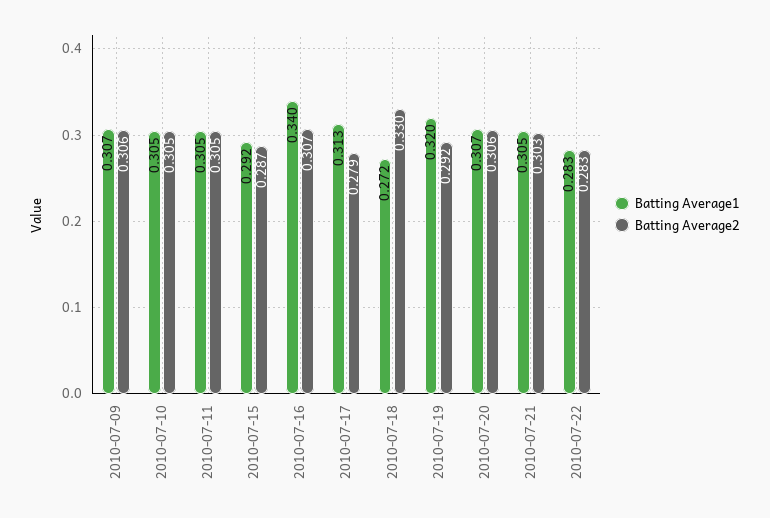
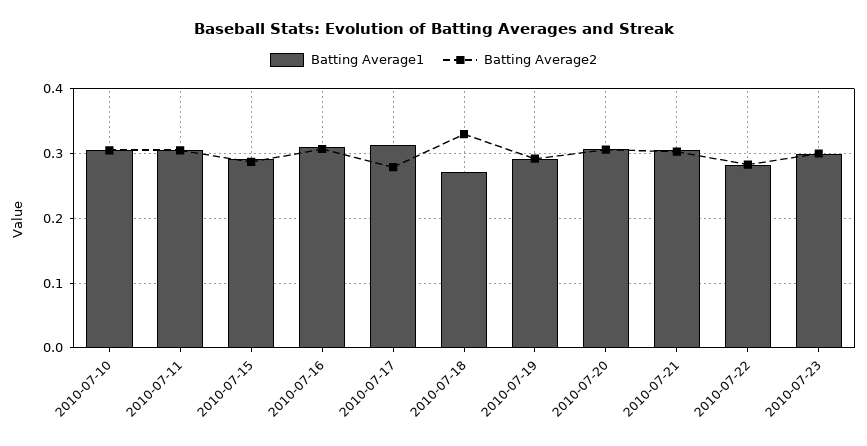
Batting Average1, 2010-07-09: 0.307 -> none
Batting Average2, 2010-07-09: 0.306 -> none
Batting Average1, 2010-07-16: 0.34 -> 0.31
Batting Average1, 2010-07-19: 0.32 -> 0.29
Batting Average1, 2010-07-23: none -> 0.3
Batting Average2, 2010-07-23: none -> 0.3

